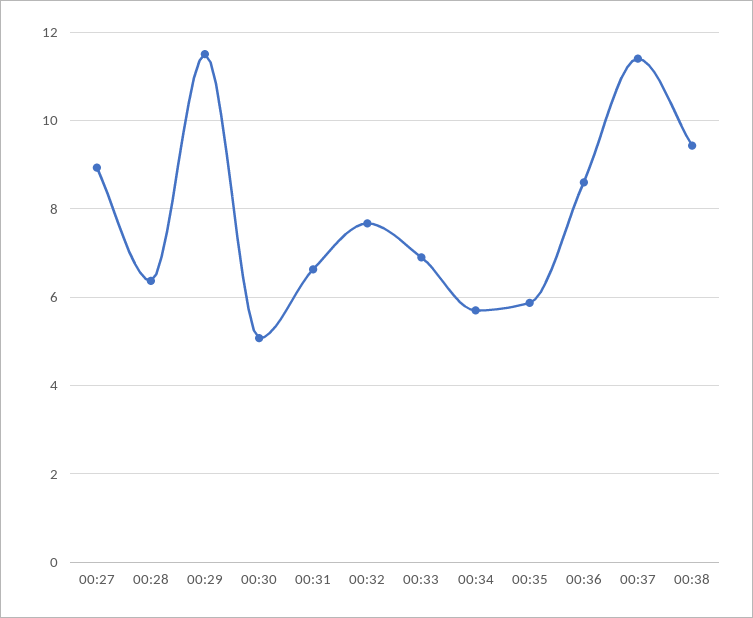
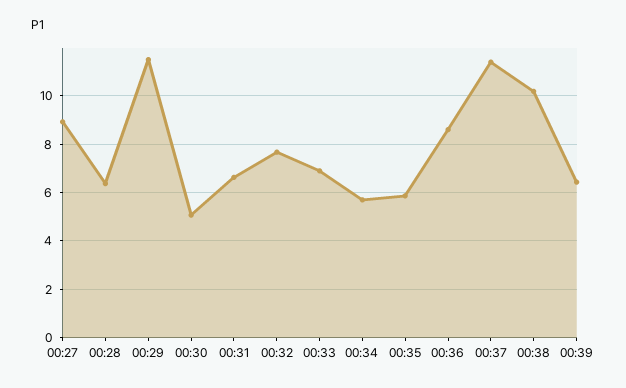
00:38: 9.4 -> 10.25
00:39: none -> 6.5

